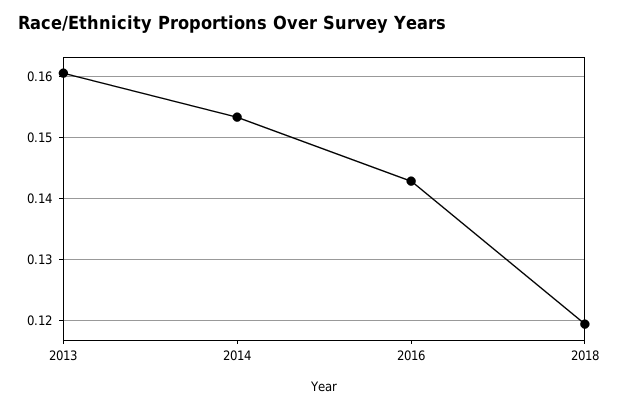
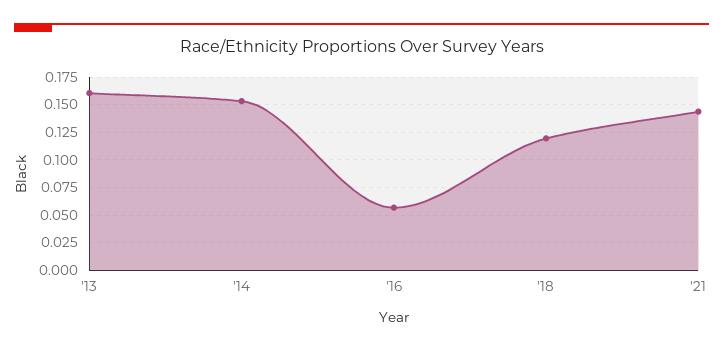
2016: 0.143 -> 0.05
'21: none -> 0.15

